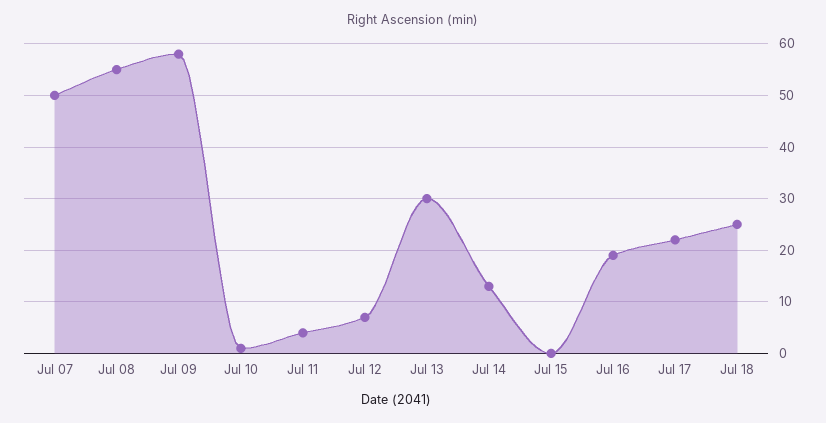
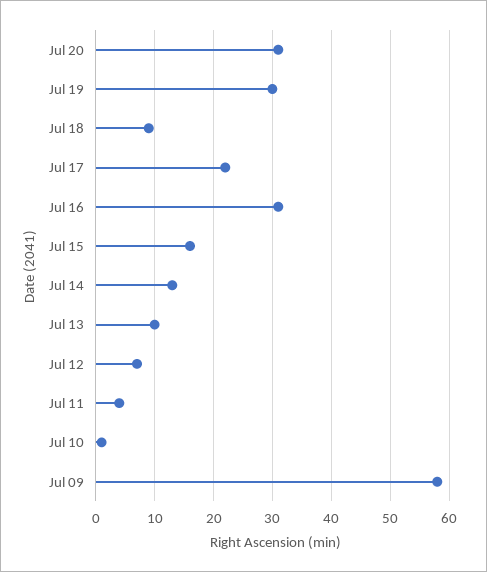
Jul 07: 50 -> none
Jul 08: 55 -> none
Jul 13: 30 -> 10
Jul 15: 0 -> 15
Jul 16: 20 -> 30
Jul 18: 25 -> 10
Jul 20: none -> 30
Jul 19: none -> 30

